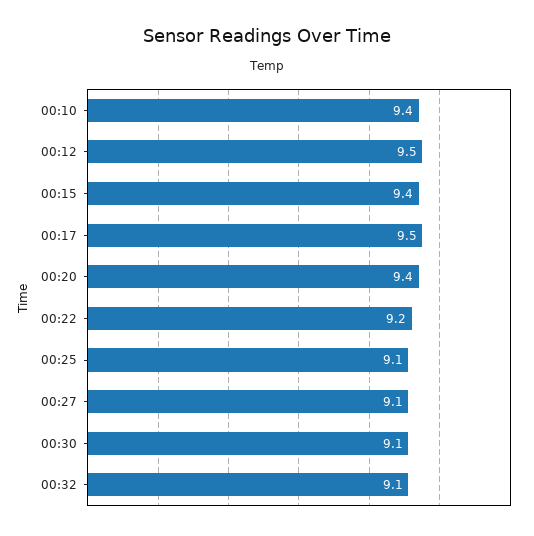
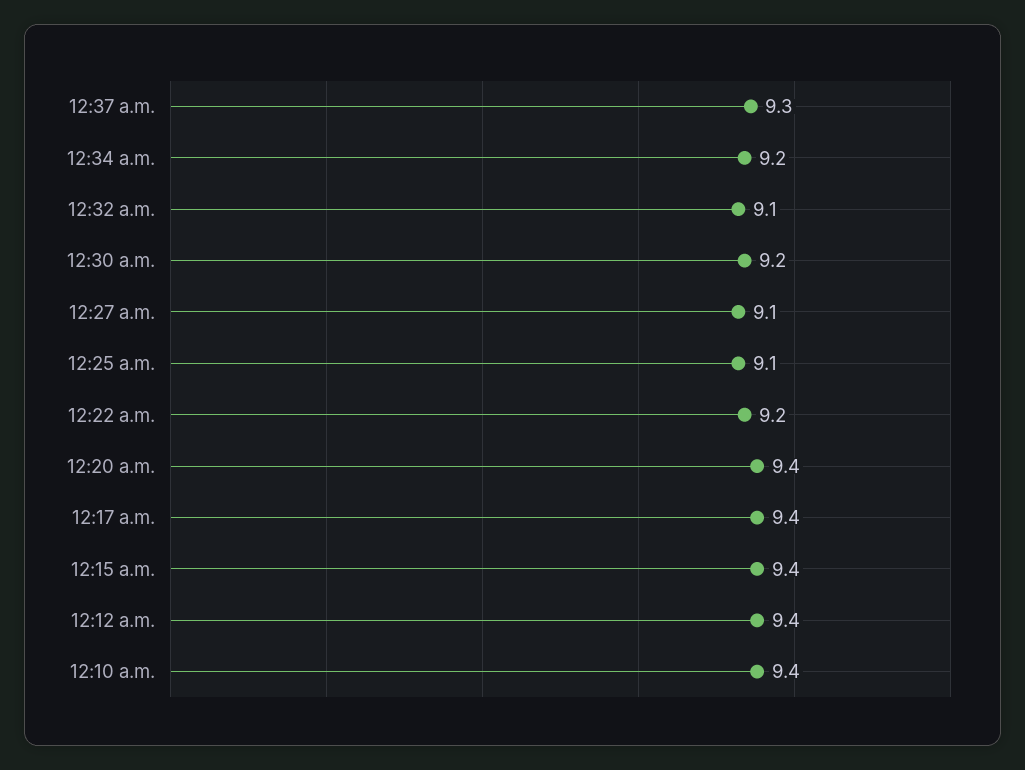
00:12: 9.5 -> 9.4
00:17: 9.5 -> 9.4
00:30: 9.1 -> 9.2
12:37 a.m.: none -> 9.3
12:34 a.m.: none -> 9.2

